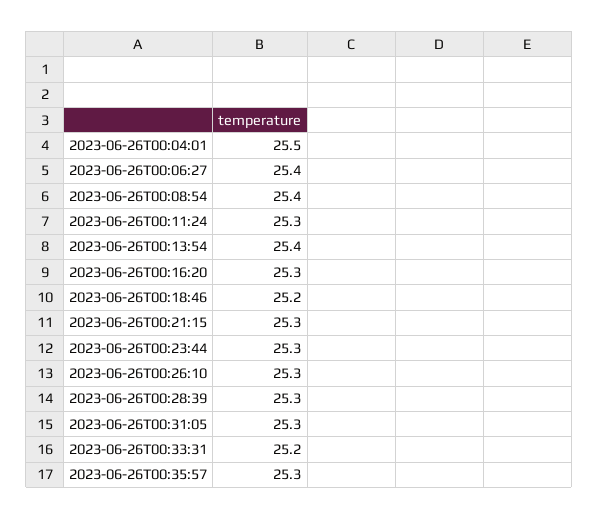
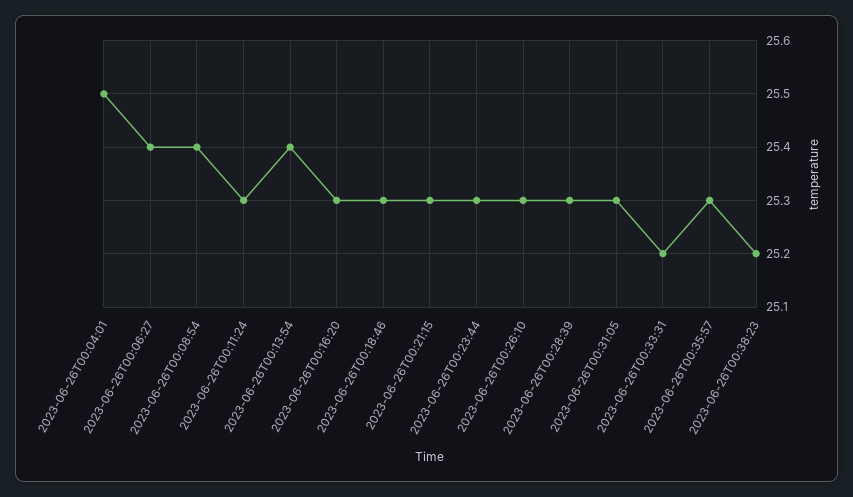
2023-06-26T00:18:46: 25.2 -> 25.3
2023-06-26T00:38:23: none -> 25.2

